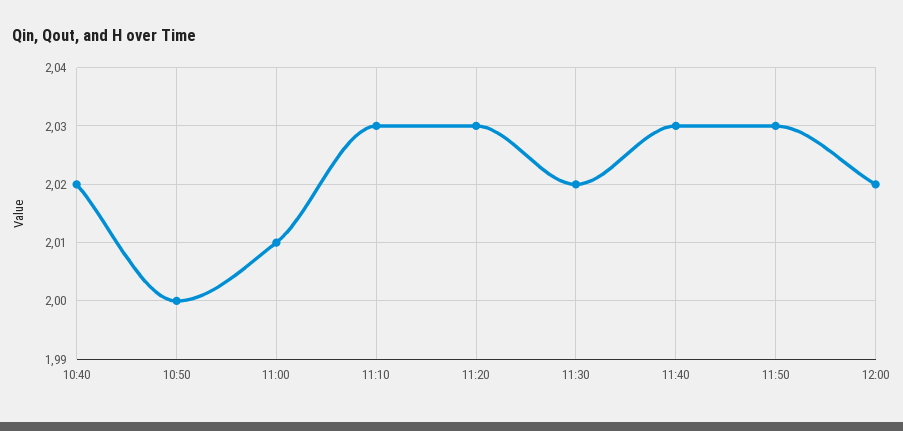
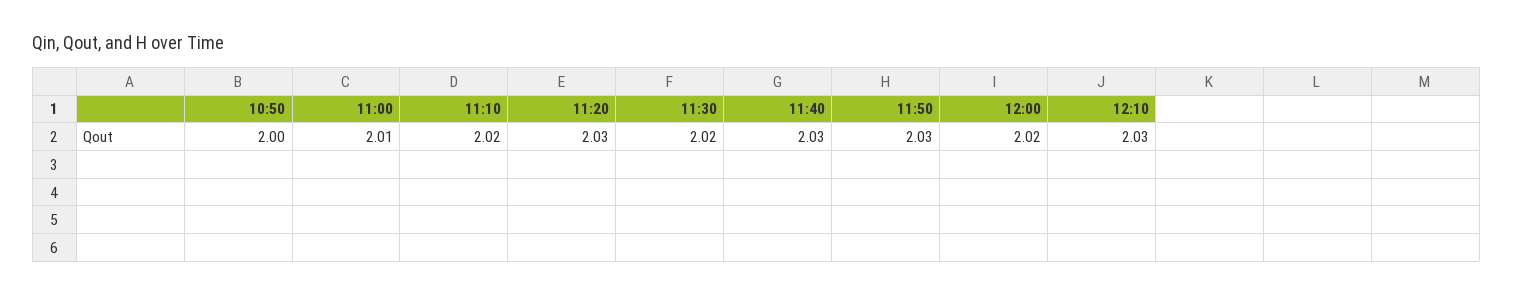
10:40: 2.02 -> none
11:10: 2.03 -> 2.02
12:10: none -> 2.03

